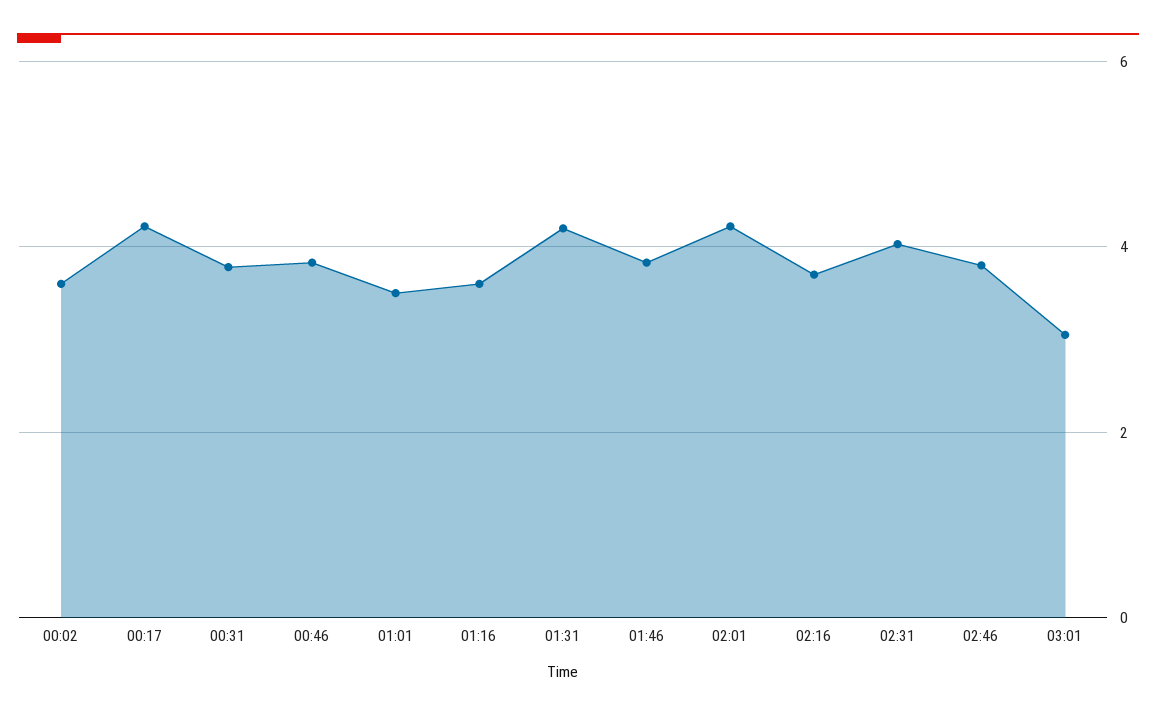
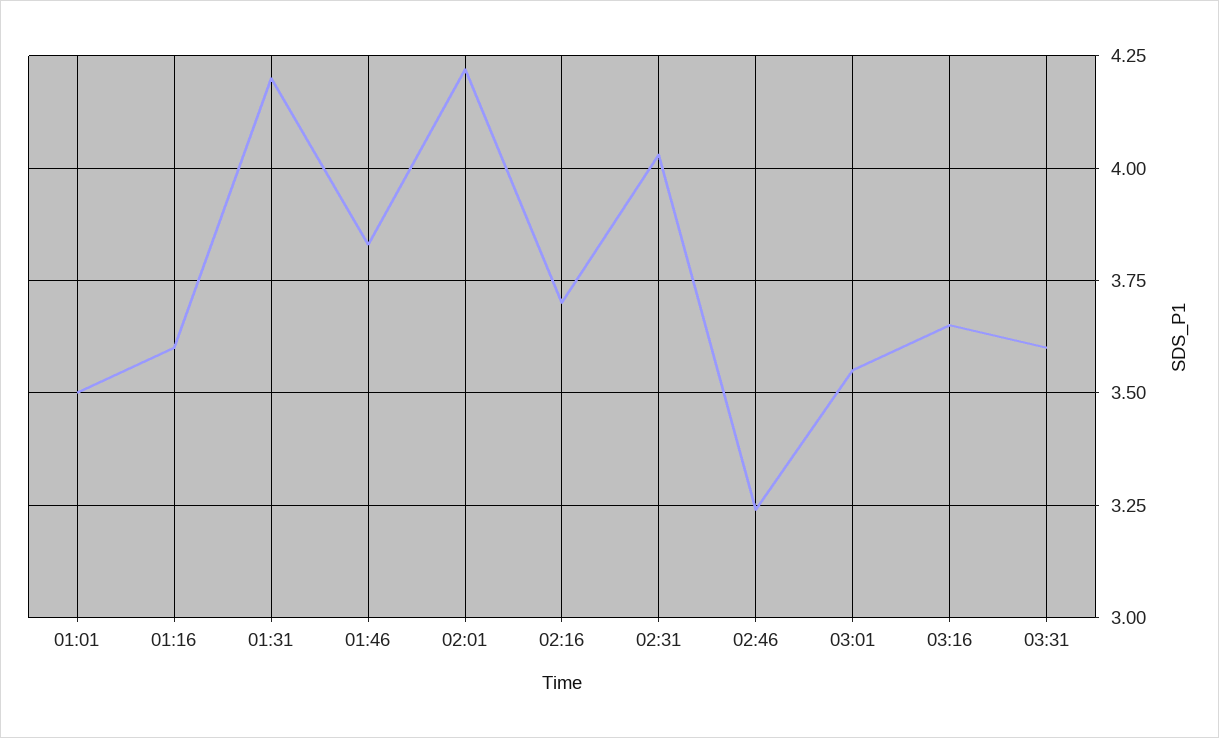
00:02: 3.6 -> none
00:17: 4.2 -> none
00:31: 3.8 -> none
00:46: 3.8 -> none
02:46: 3.8 -> 3.25
03:01: 3 -> 3.55
03:16: none -> 3.65
03:31: none -> 3.6

